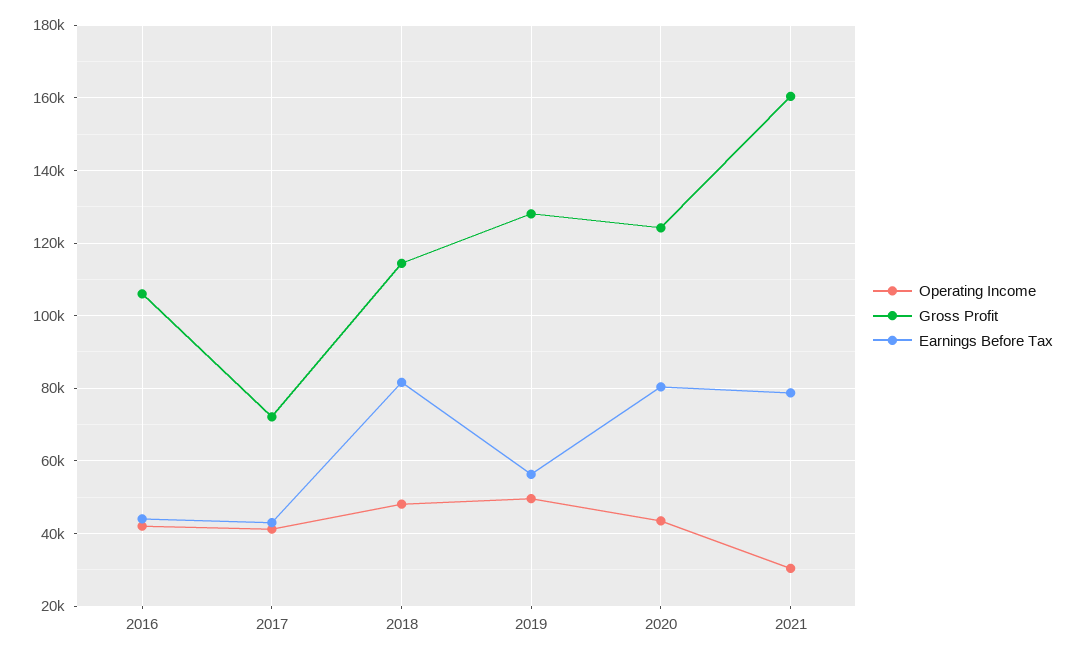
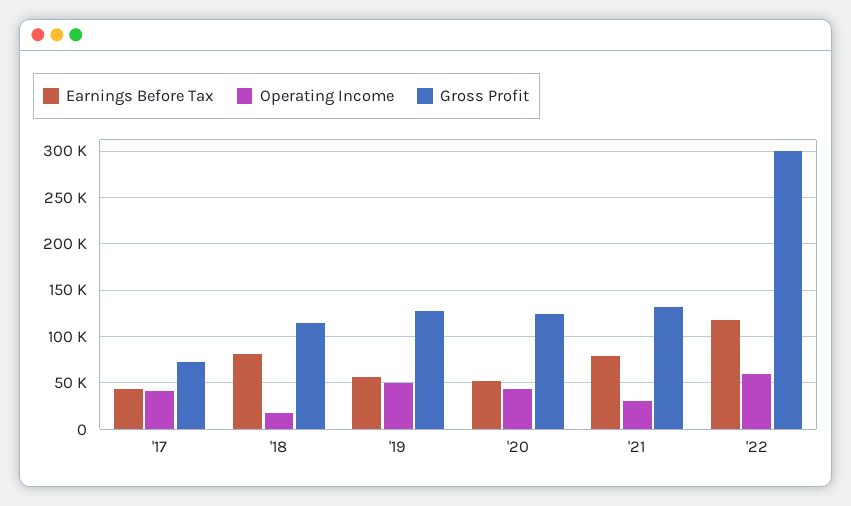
Operating Income, 2016: 42000 -> none
Gross Profit, 2016: 106000 -> none
Earnings Before Tax, 2016: 44000 -> none
Operating Income, 2018: 48000 -> 20000
Earnings Before Tax, 2020: 80000 -> 50000
Gross Profit, 2021: 160000 -> 130000
Earnings Before Tax, '22: none -> 120000
Operating Income, '22: none -> 60000
Gross Profit, '22: none -> 300000

